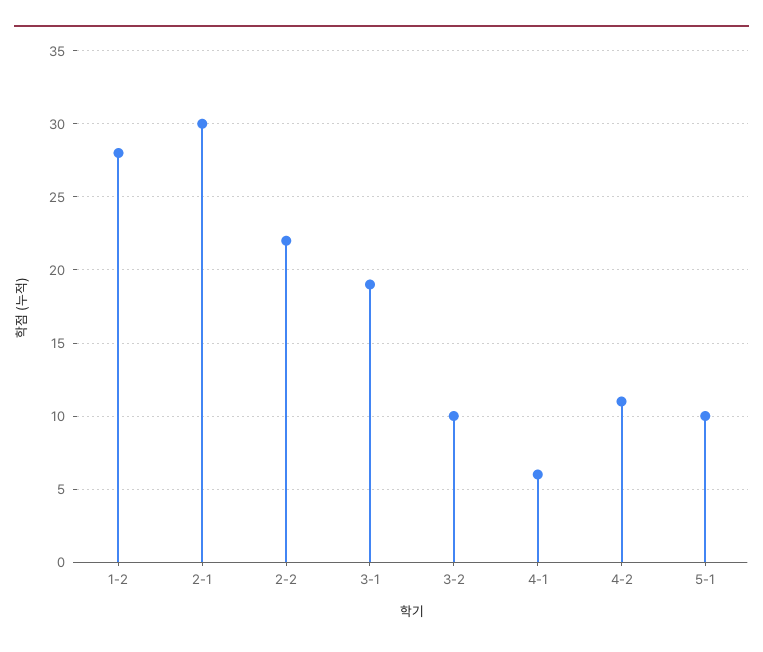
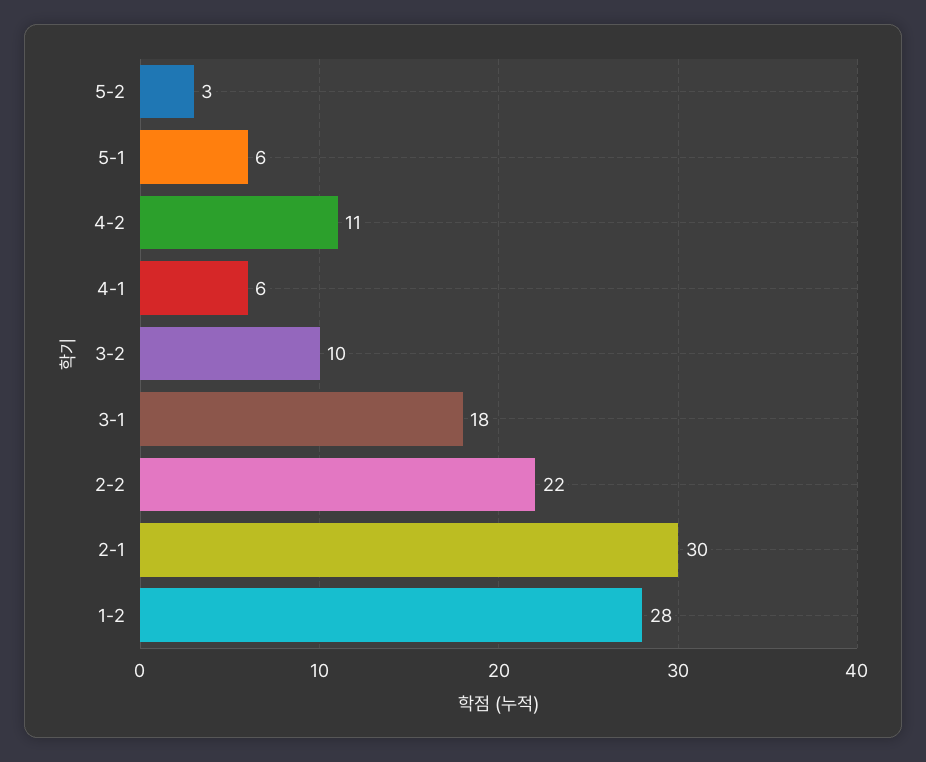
3-1: 19 -> 18
5-1: 10 -> 6
5-2: none -> 3

